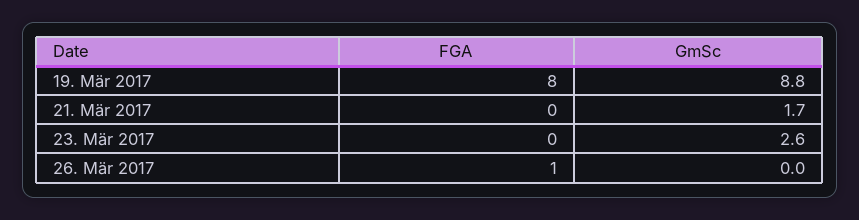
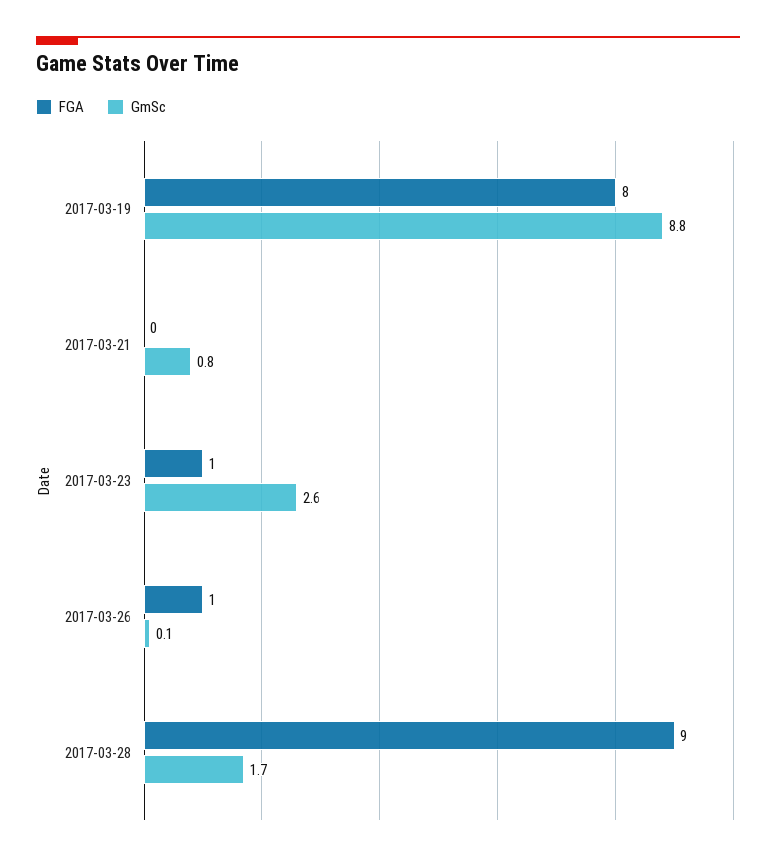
GmSc, 21. Mär 2017: 1.7 -> 0.8
FGA, 23. Mär 2017: 0 -> 1
GmSc, 26. Mär 2017: 0 -> 0.1
FGA, 2017-03-28: none -> 9
GmSc, 2017-03-28: none -> 1.7

